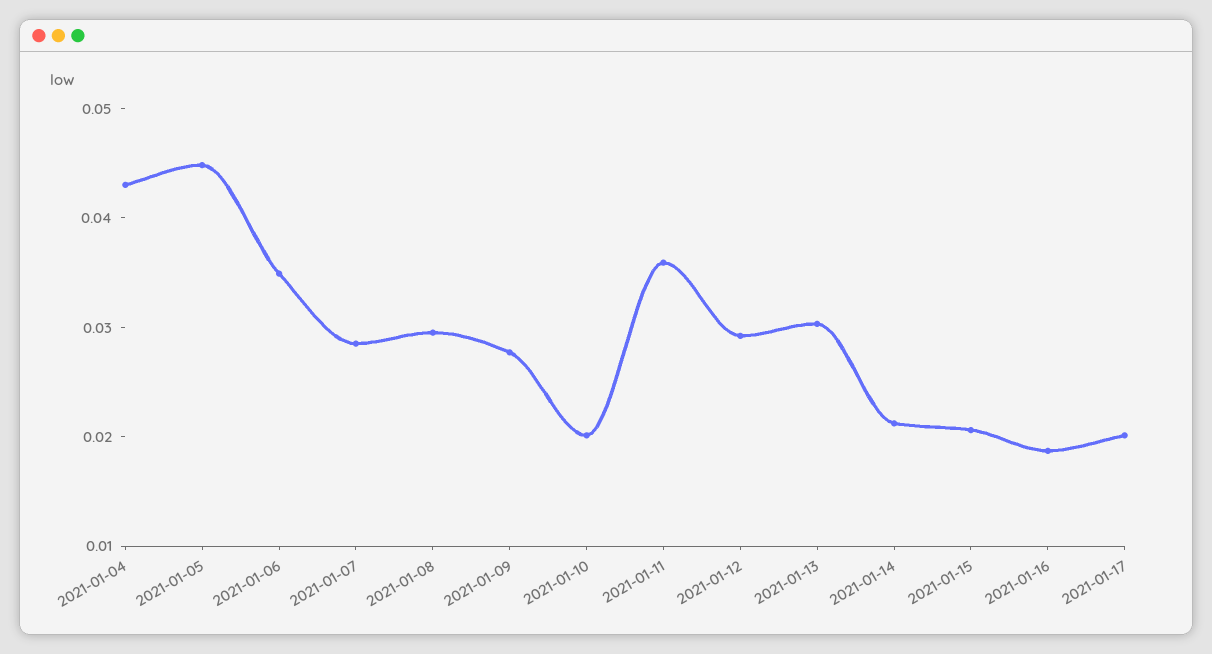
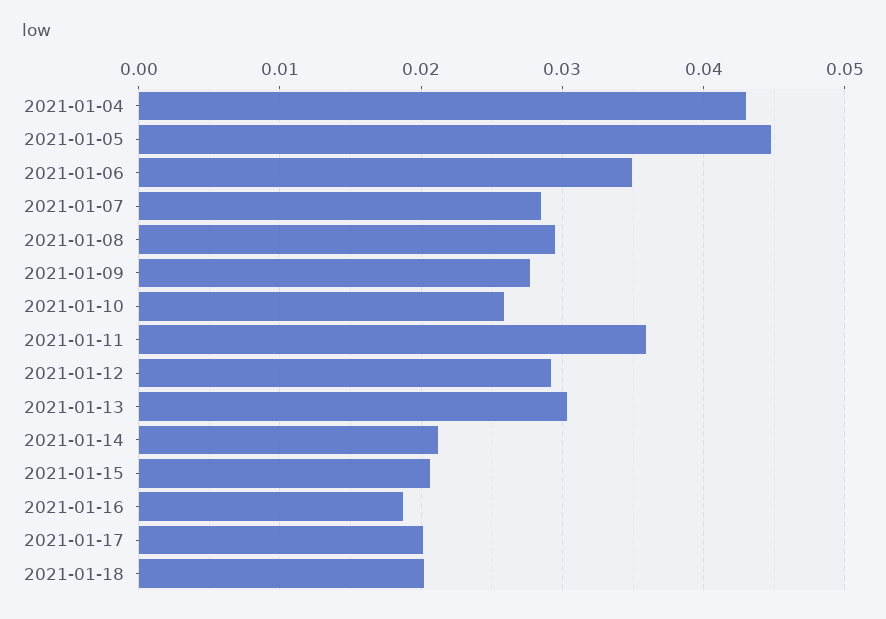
2021-01-10: 0.02 -> 0.026
2021-01-18: none -> 0.02

